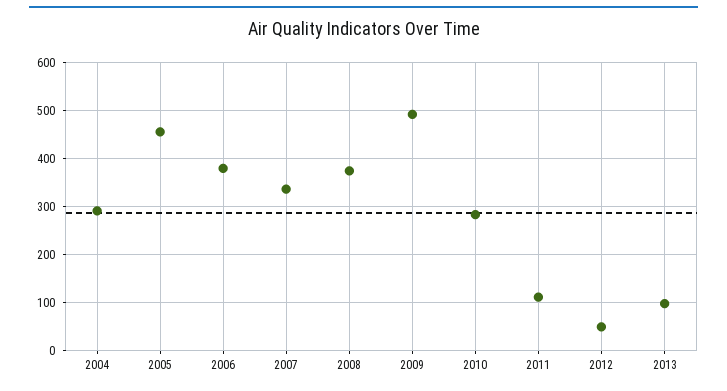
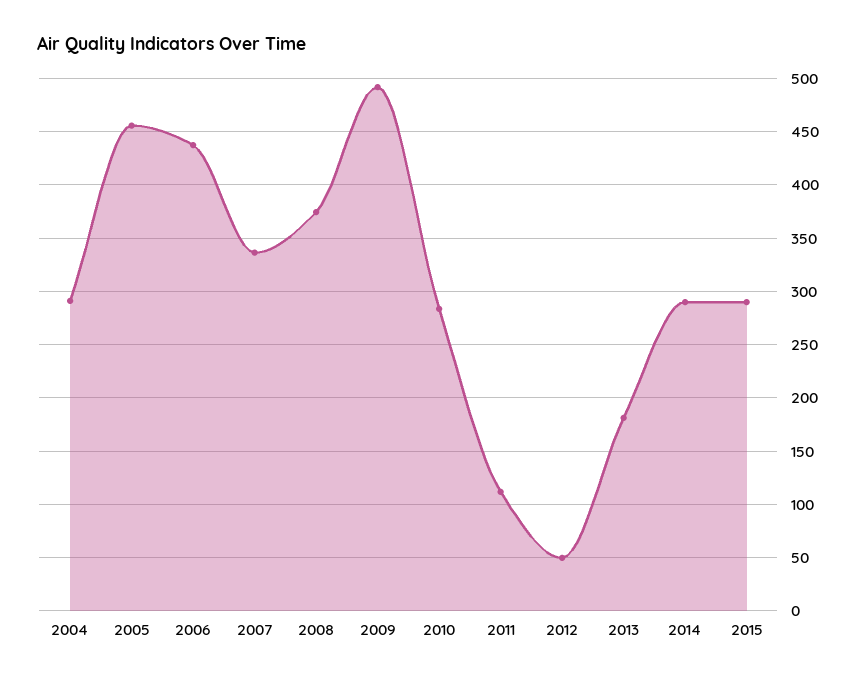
2006: 380 -> 440
2013: 100 -> 180
2014: none -> 290
2015: none -> 290

